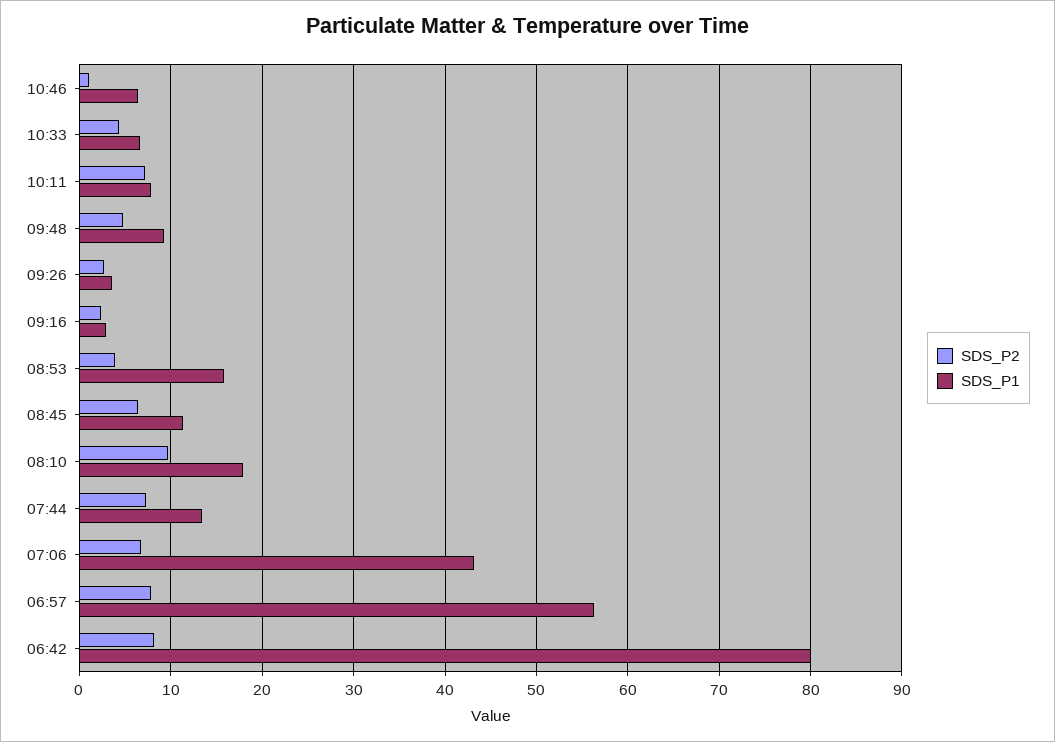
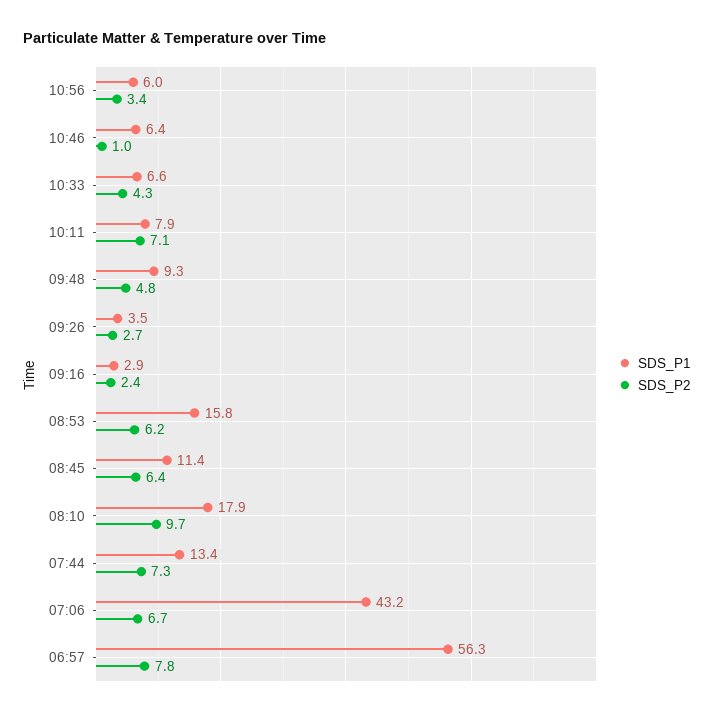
SDS_P2, 08:53: 4 -> 6.2
SDS_P2, 06:42: 8 -> none
SDS_P1, 06:42: 80 -> none
SDS_P1, 10:56: none -> 6
SDS_P2, 10:56: none -> 3.4

